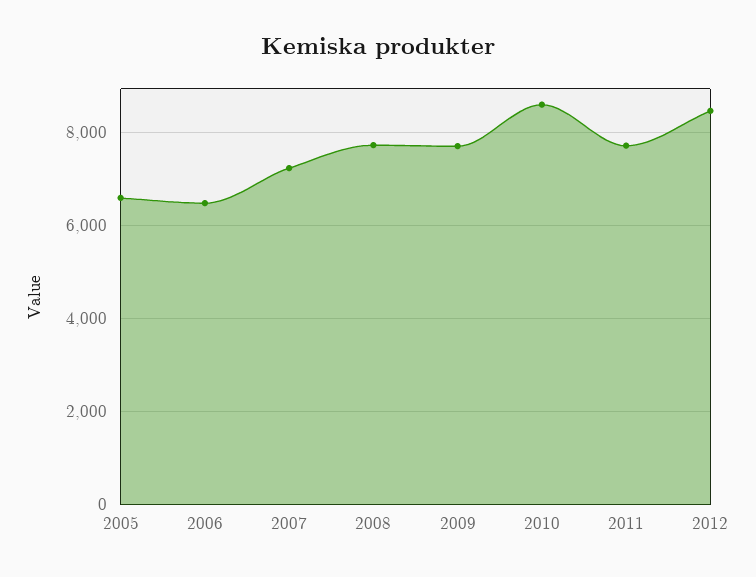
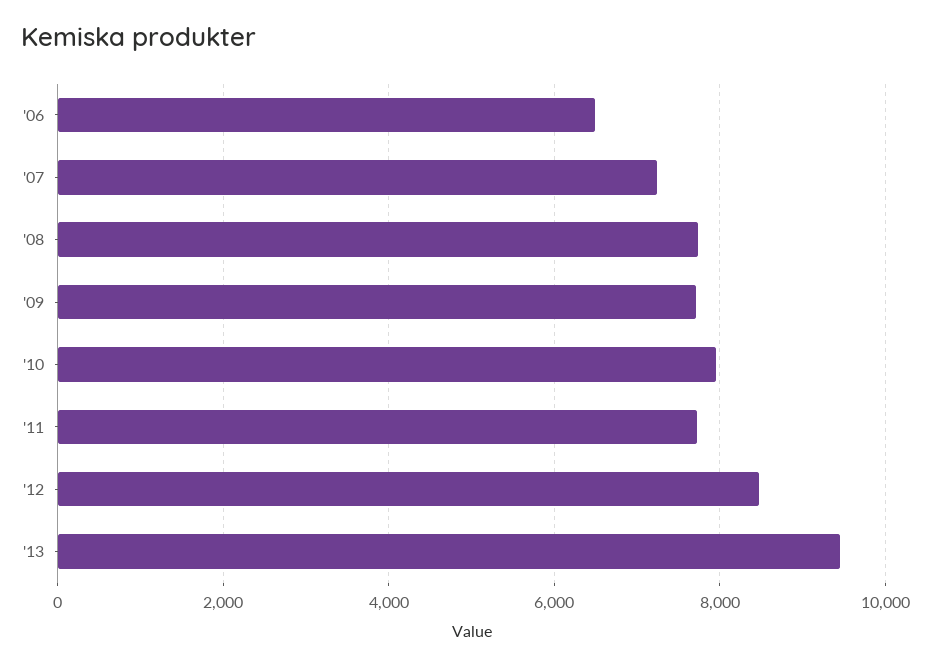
2005: 6600 -> none
2010: 8600 -> 8000
'13: none -> 9400

